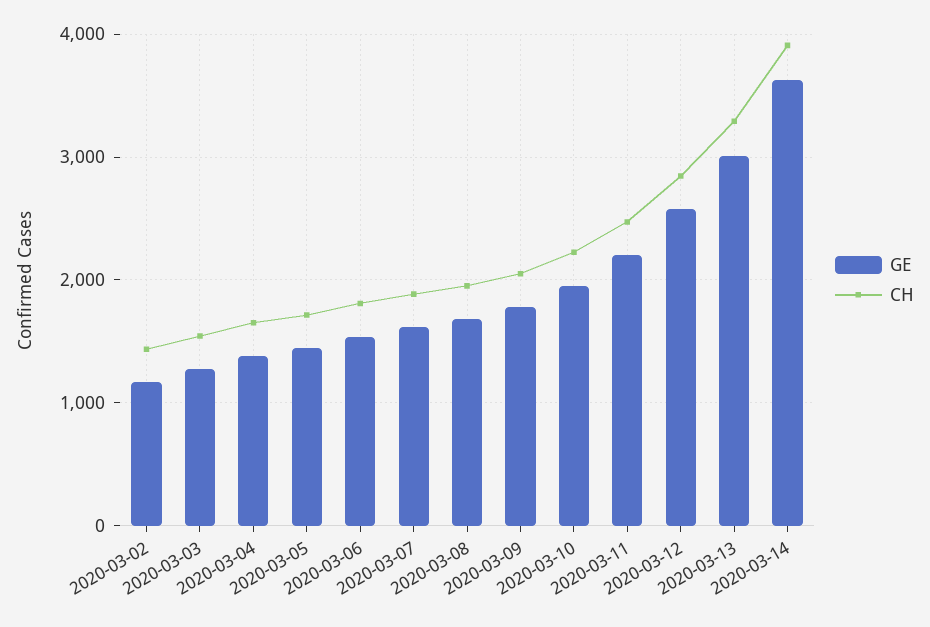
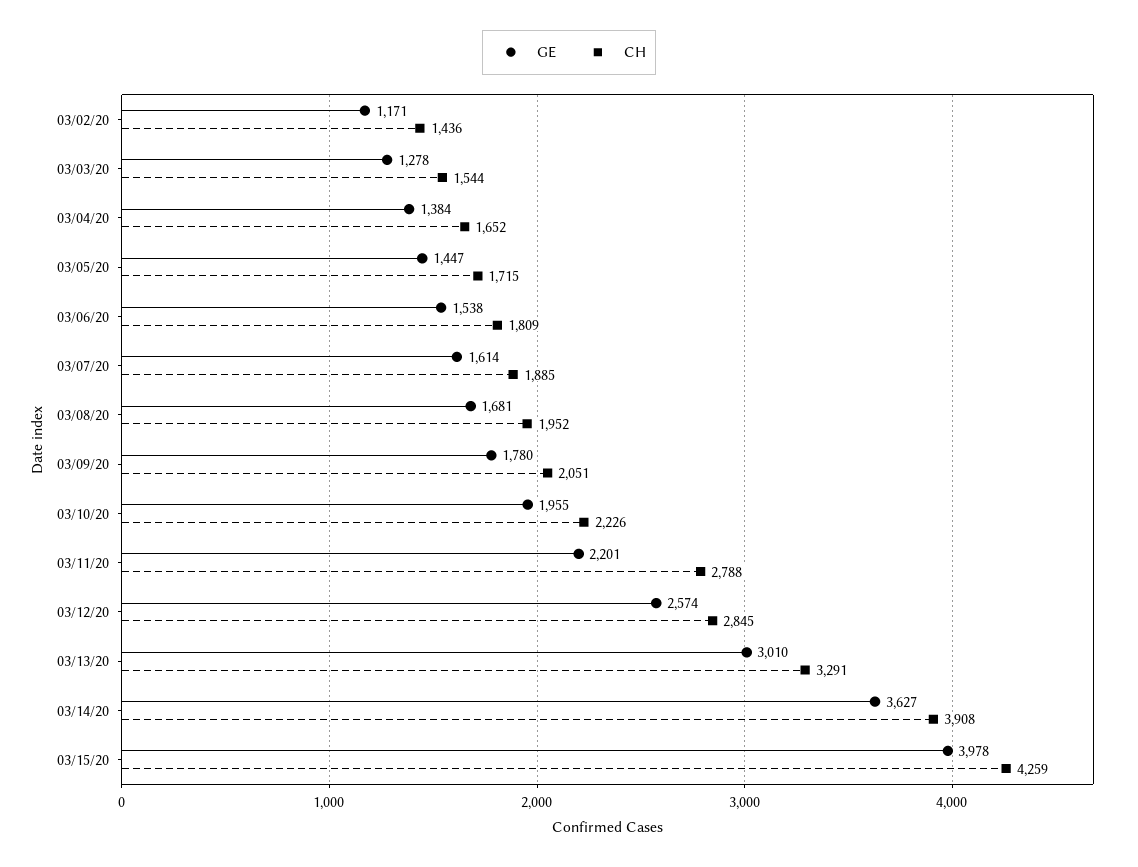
CH, 2020-03-11: 2500 -> 2788
GE, 03/15/20: none -> 3978
CH, 03/15/20: none -> 4259

